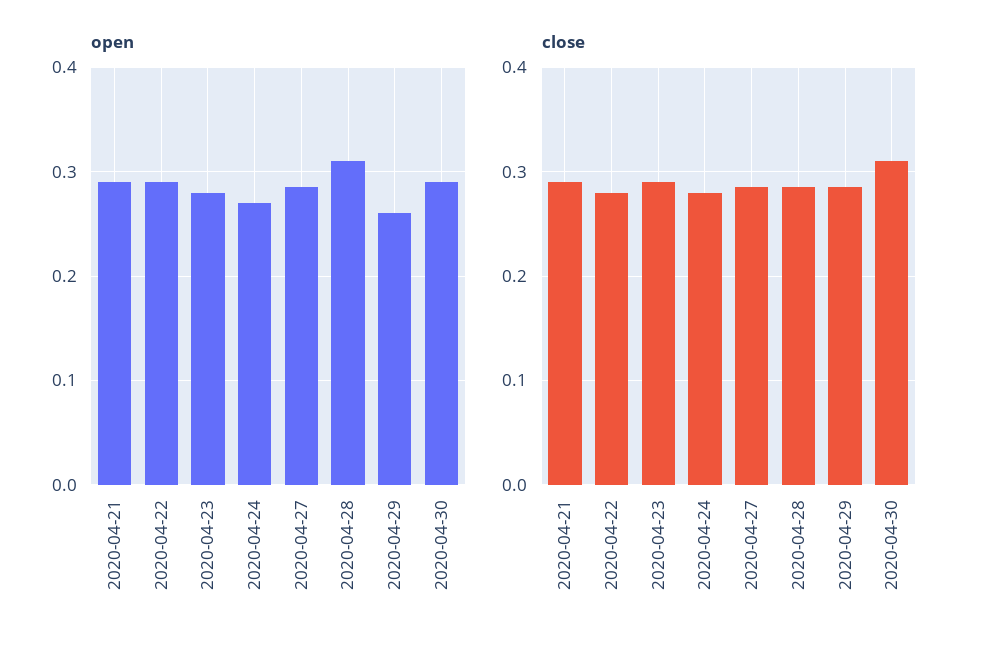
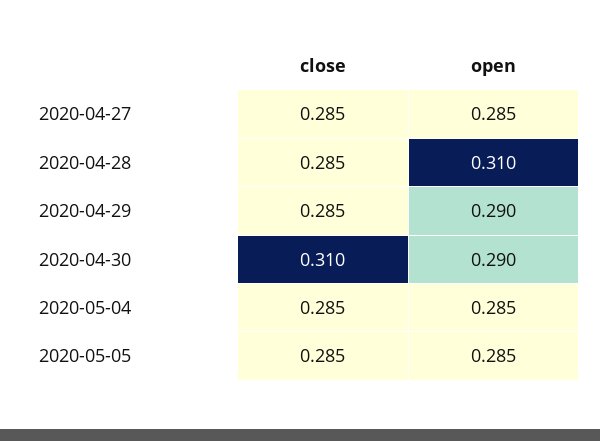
open, 2020-04-21: 0.29 -> none
open, 2020-04-22: 0.29 -> none
open, 2020-04-23: 0.28 -> none
open, 2020-04-24: 0.27 -> none
open, 2020-04-29: 0.26 -> 0.29
close, 2020-04-21: 0.29 -> none
close, 2020-04-22: 0.28 -> none
close, 2020-04-23: 0.29 -> none
close, 2020-04-24: 0.28 -> none
close, 2020-05-04: none -> 0.285
open, 2020-05-04: none -> 0.285
close, 2020-05-05: none -> 0.285
open, 2020-05-05: none -> 0.285

